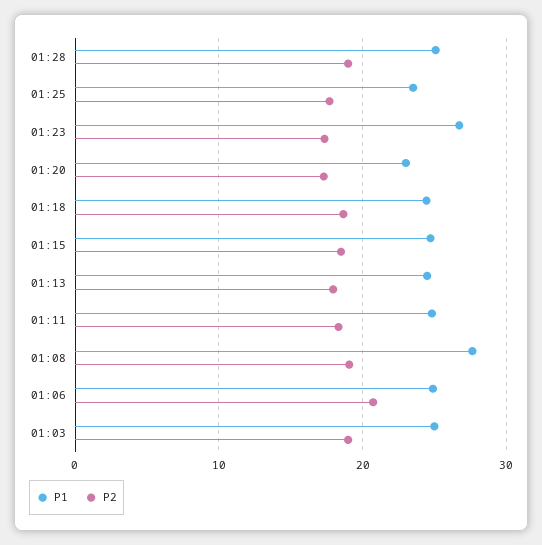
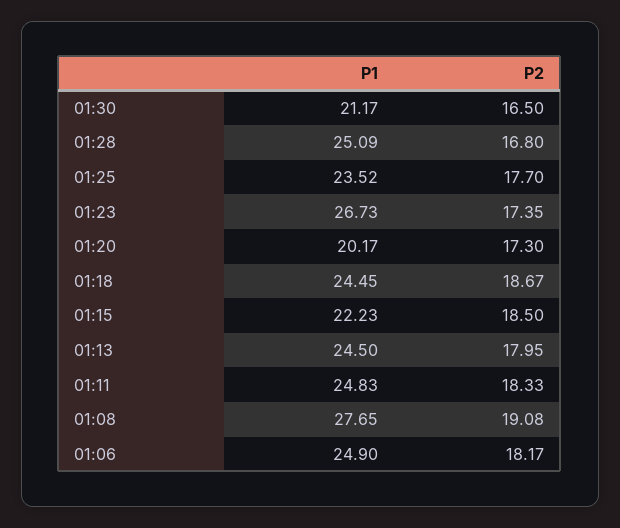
P2, 01:28: 19 -> 16.8
P1, 01:20: 23 -> 20.17
P1, 01:15: 25 -> 22.23
P2, 01:06: 21 -> 18.17
P1, 01:03: 25 -> none
P2, 01:03: 19 -> none
P1, 01:30: none -> 21.17
P2, 01:30: none -> 16.5

